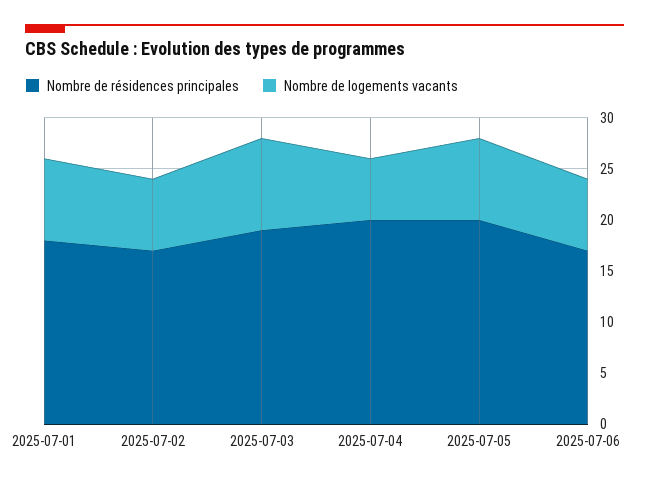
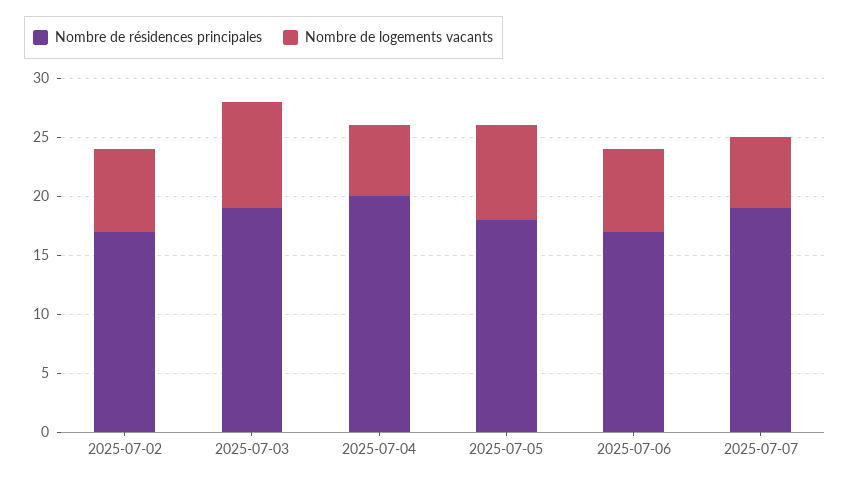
Nombre de résidences principales, 2025-07-01: 18 -> none
Nombre de logements vacants, 2025-07-01: 8 -> none
Nombre de résidences principales, 2025-07-05: 20 -> 18
Nombre de résidences principales, 2025-07-07: none -> 19
Nombre de logements vacants, 2025-07-07: none -> 6

